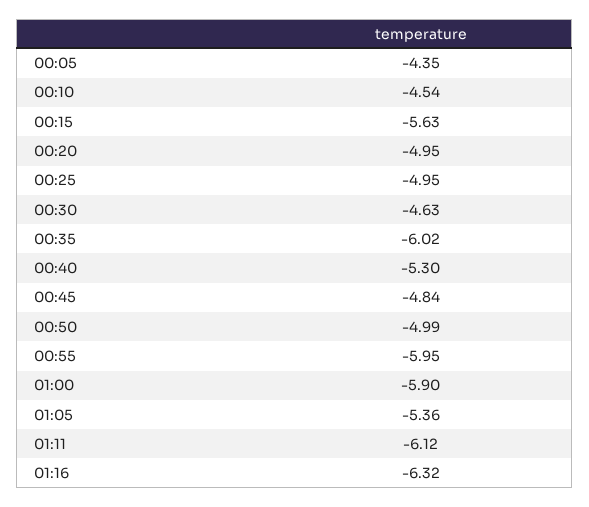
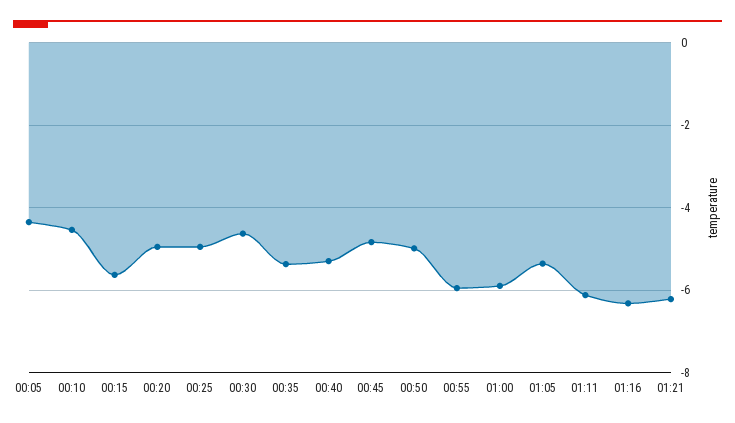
00:35: -6.02 -> -5.4
01:21: none -> -6.2

